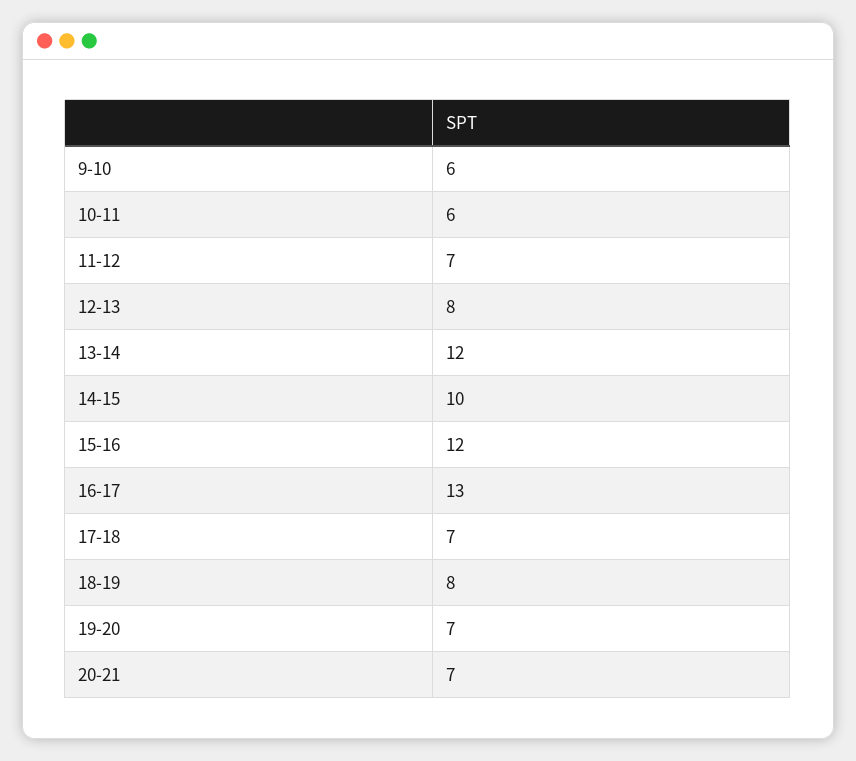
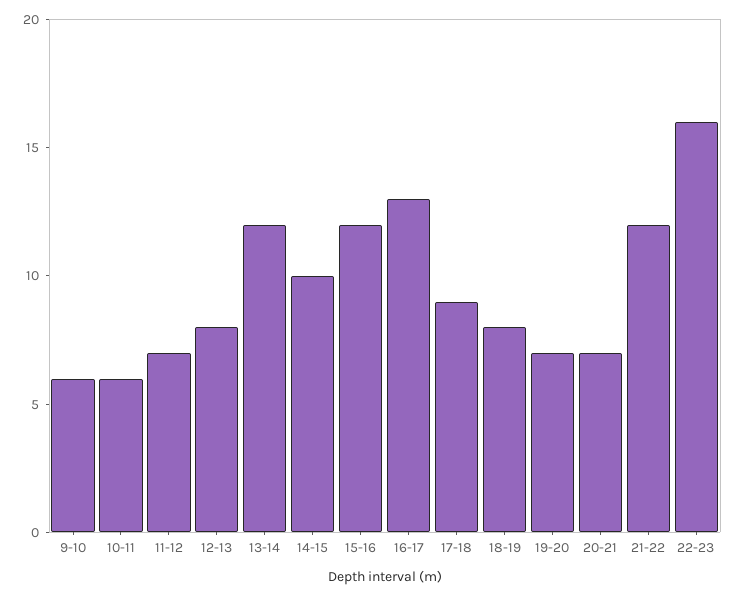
17-18: 7 -> 9
21-22: none -> 12
22-23: none -> 16

